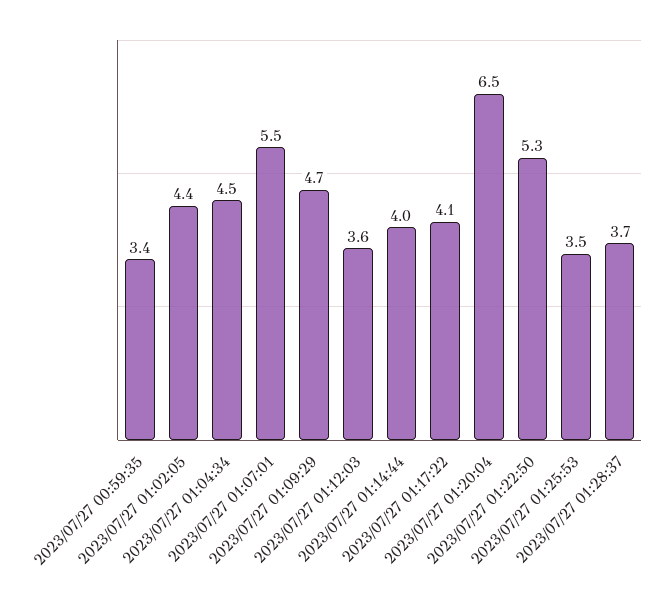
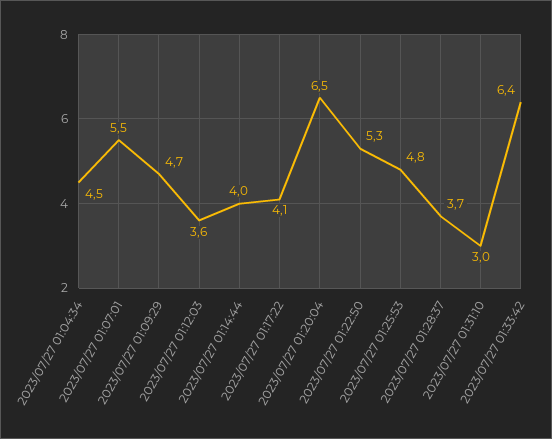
2023/07/27 00:59:35: 3.4 -> none
2023/07/27 01:02:05: 4.4 -> none
2023/07/27 01:25:53: 3.5 -> 4.8
2023/07/27 01:31:10: none -> 3
2023/07/27 01:33:42: none -> 6.4

